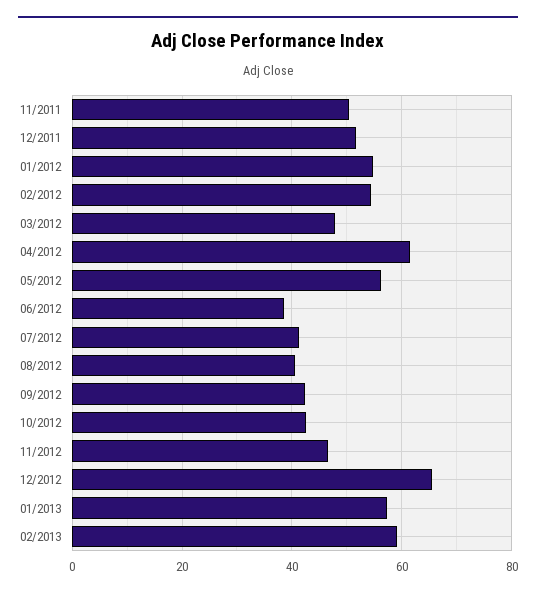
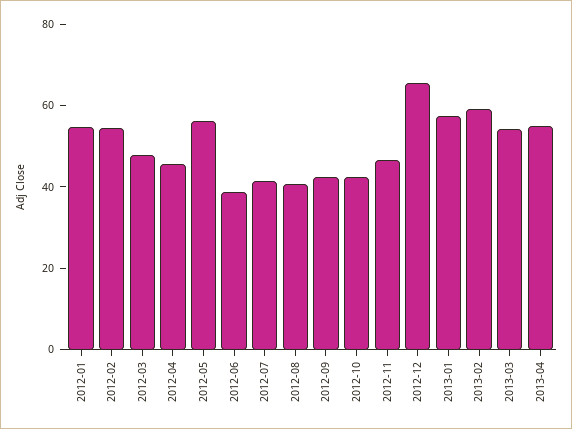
11/2011: 50 -> none
12/2011: 52 -> none
04/2012: 62 -> 45
2013-03: none -> 55
2013-04: none -> 55

